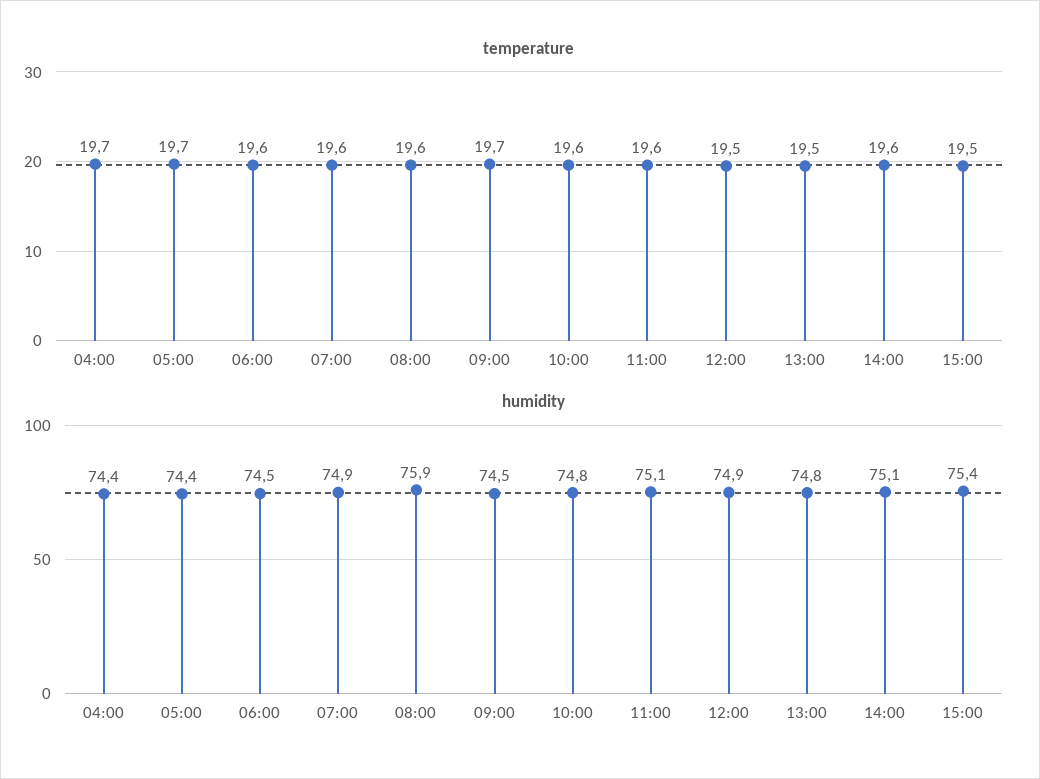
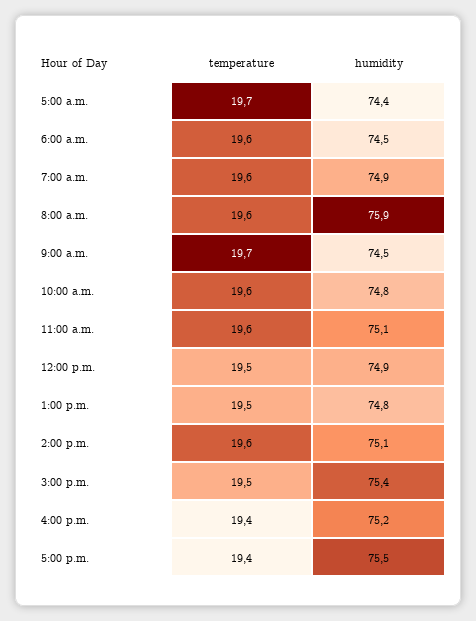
temperature, 04:00: 19.7 -> none
humidity, 04:00: 74.4 -> none
temperature, 4:00 p.m.: none -> 19.4
humidity, 4:00 p.m.: none -> 75.2
temperature, 5:00 p.m.: none -> 19.4
humidity, 5:00 p.m.: none -> 75.5

